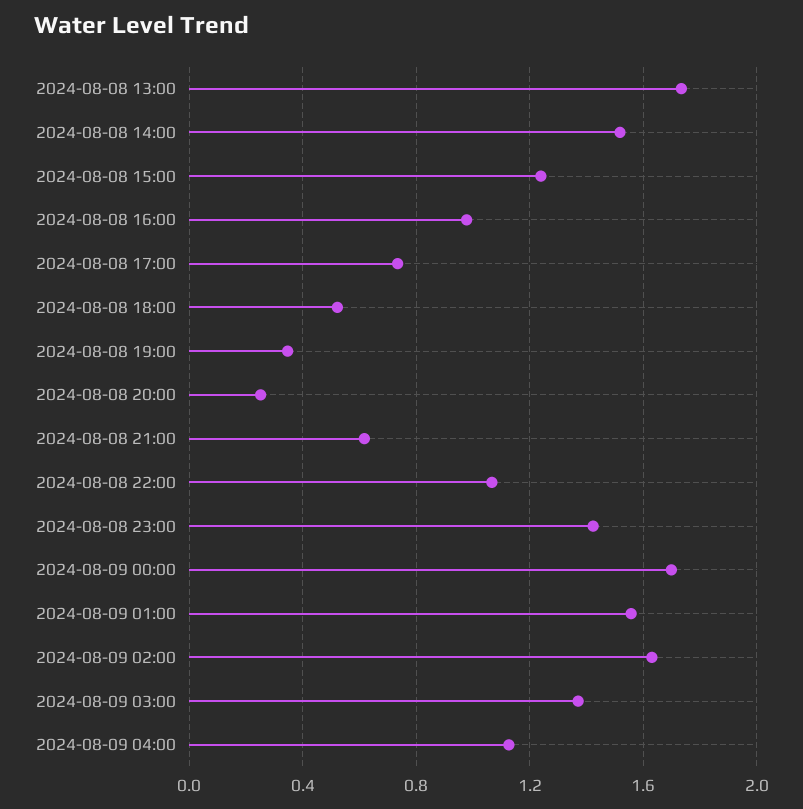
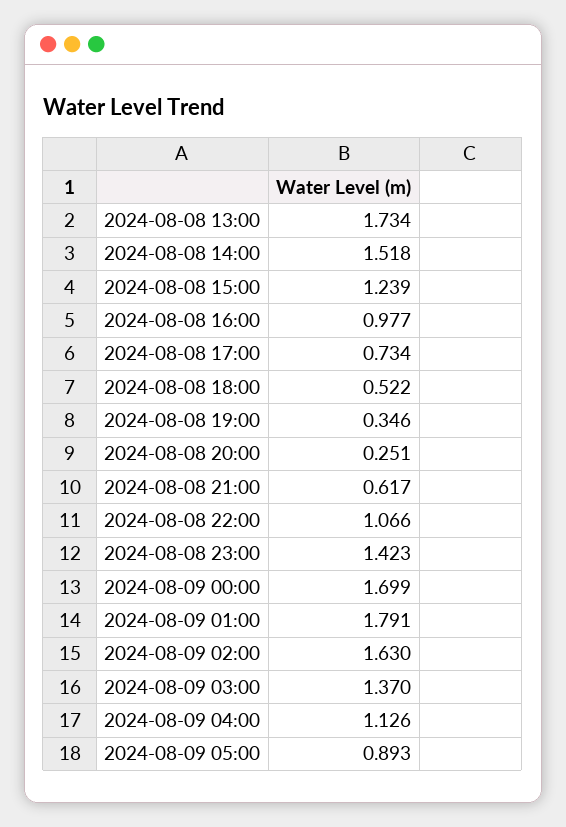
2024-08-09 01:00: 1.55 -> 1.791
2024-08-09 05:00: none -> 0.893

